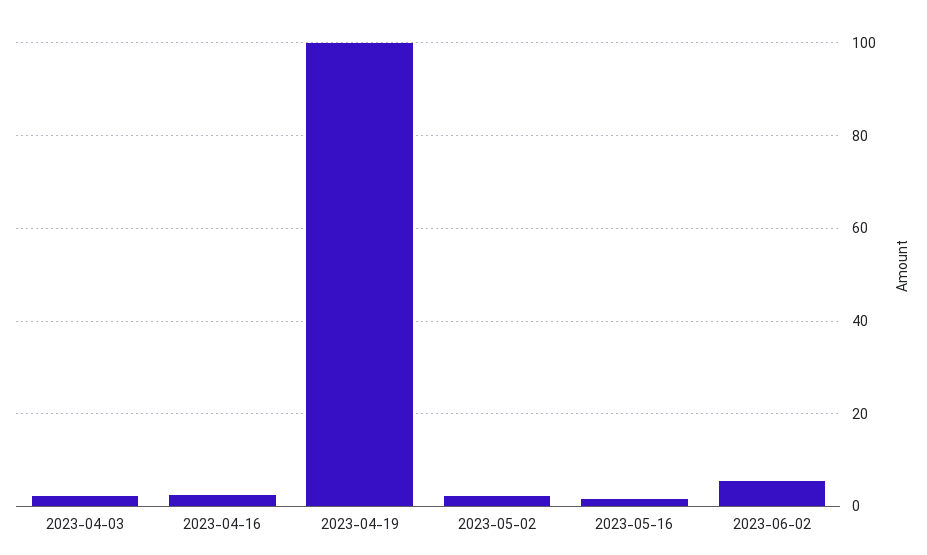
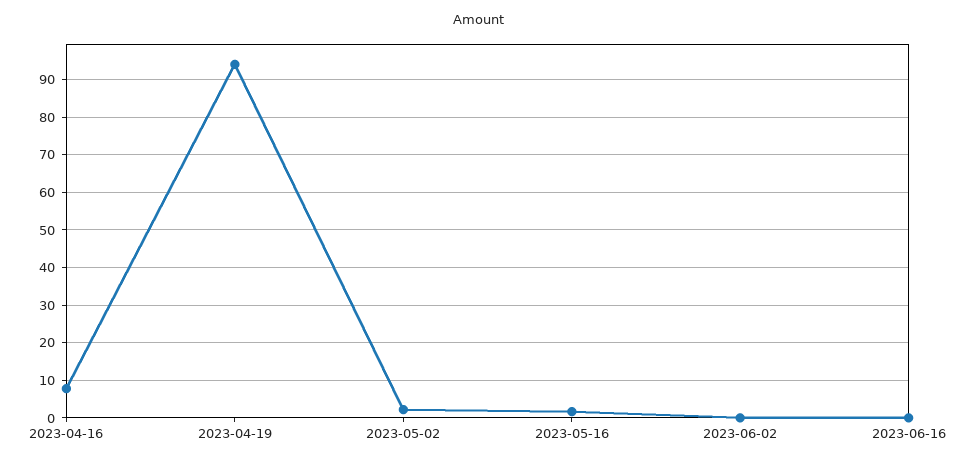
2023-04-03: 2 -> none
2023-04-16: 2 -> 8
2023-04-19: 100 -> 94
2023-06-02: 6 -> 0
2023-06-16: none -> 0

